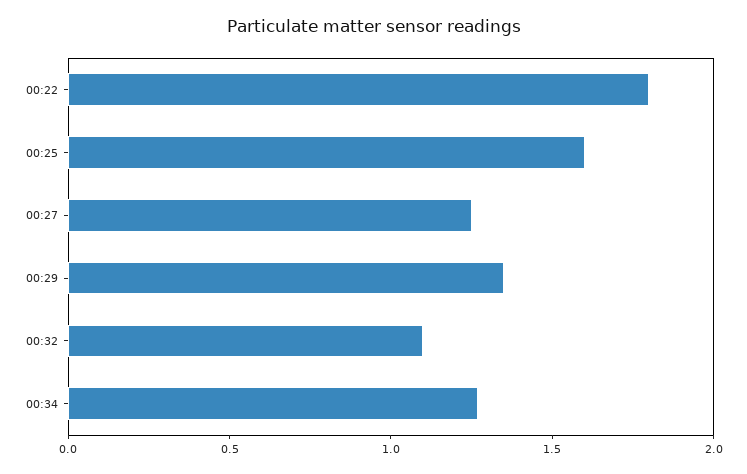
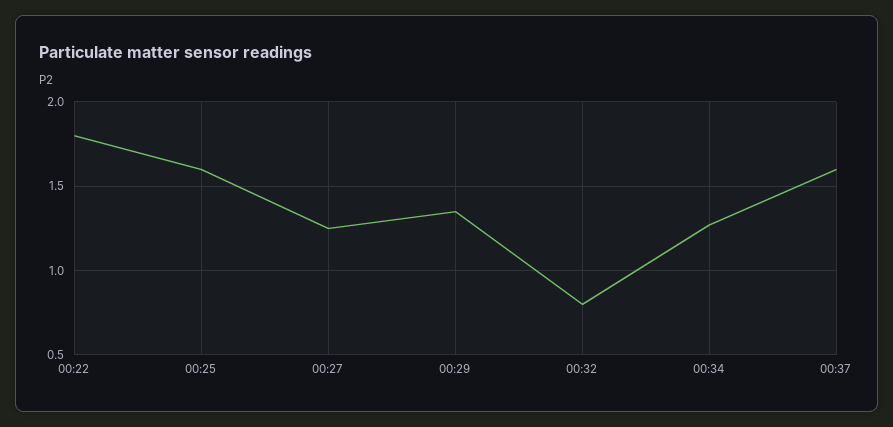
00:32: 1.1 -> 0.8
00:37: none -> 1.6

